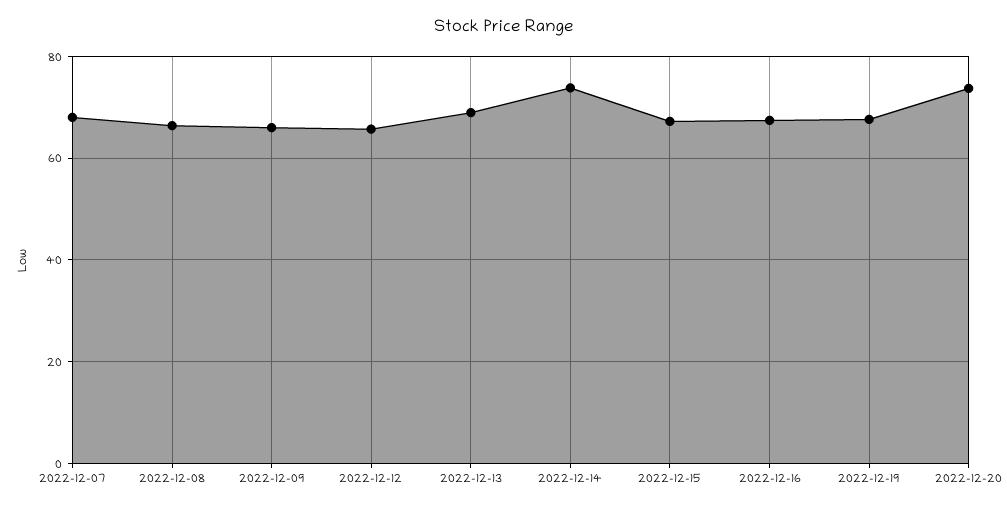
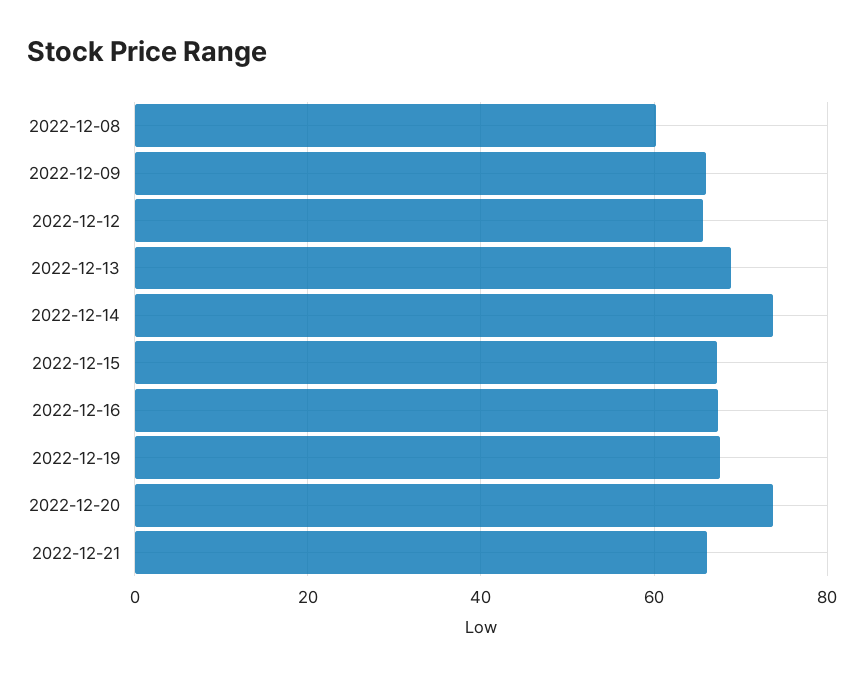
2022-12-07: 68 -> none
2022-12-08: 66 -> 60
2022-12-21: none -> 66

